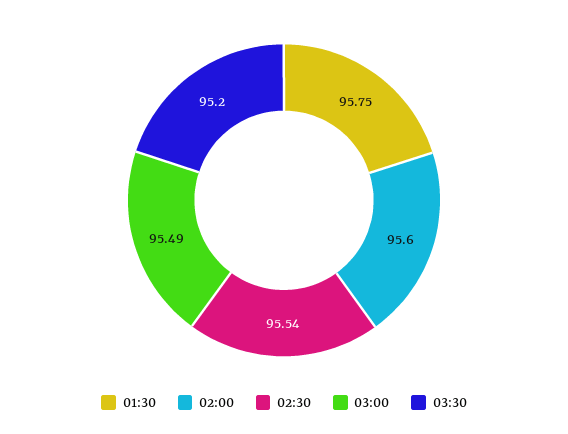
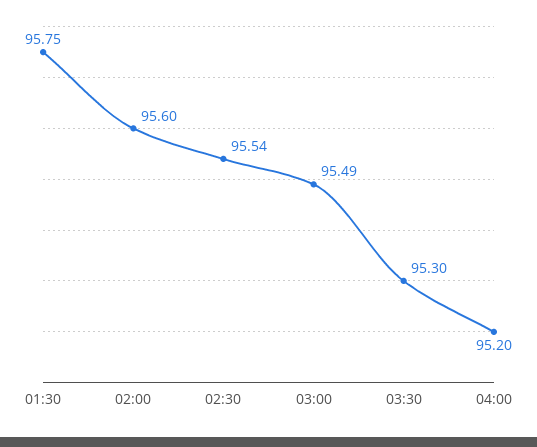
03:30: 95.2 -> 95.3
04:00: none -> 95.2

